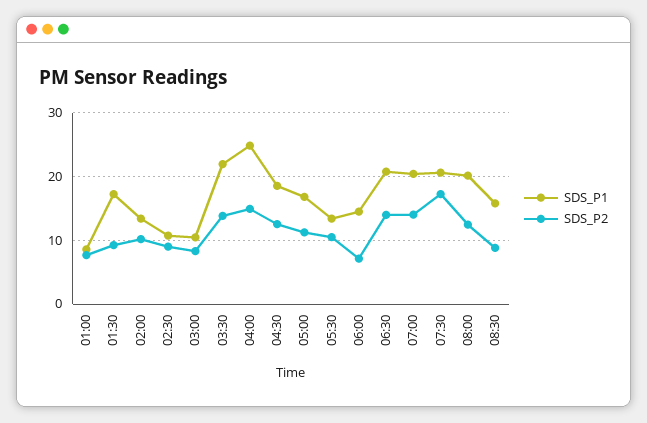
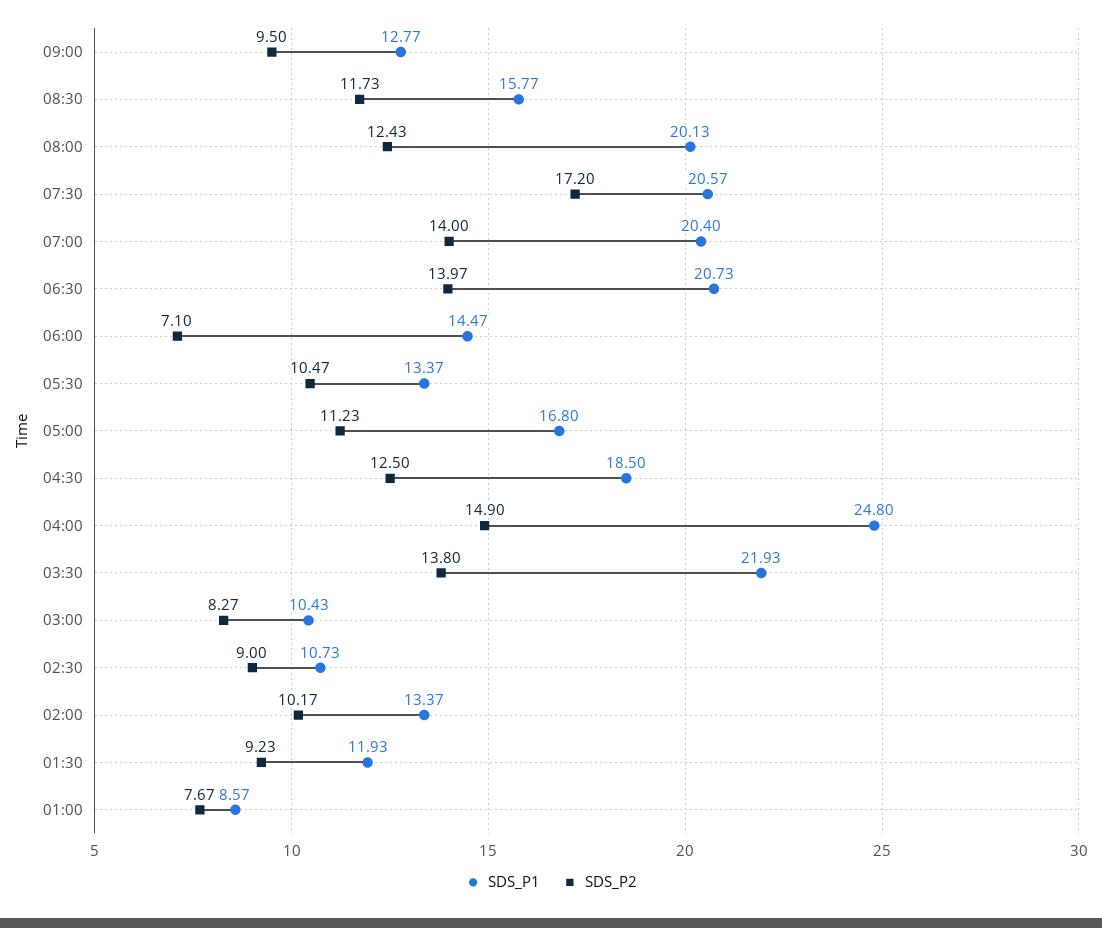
SDS_P1, 01:30: 17 -> 11.93
SDS_P2, 08:30: 9 -> 11.73
SDS_P1, 09:00: none -> 12.77
SDS_P2, 09:00: none -> 9.5

